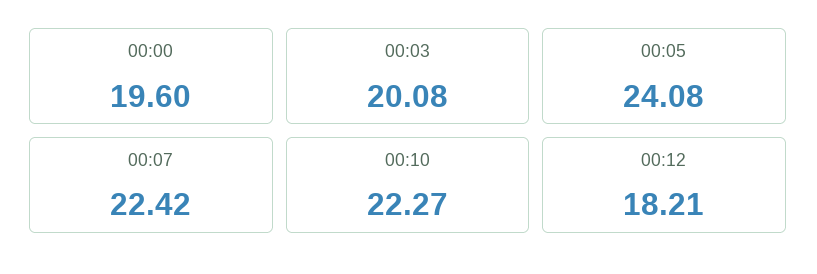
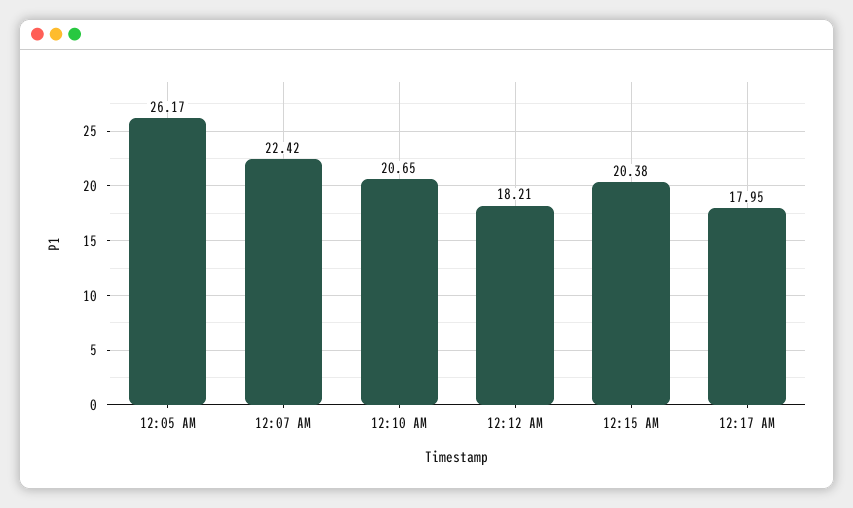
00:00: 19.6 -> none
00:03: 20.08 -> none
00:05: 24.08 -> 26.17
00:10: 22.27 -> 20.65
12:15 AM: none -> 20.38
12:17 AM: none -> 17.95

